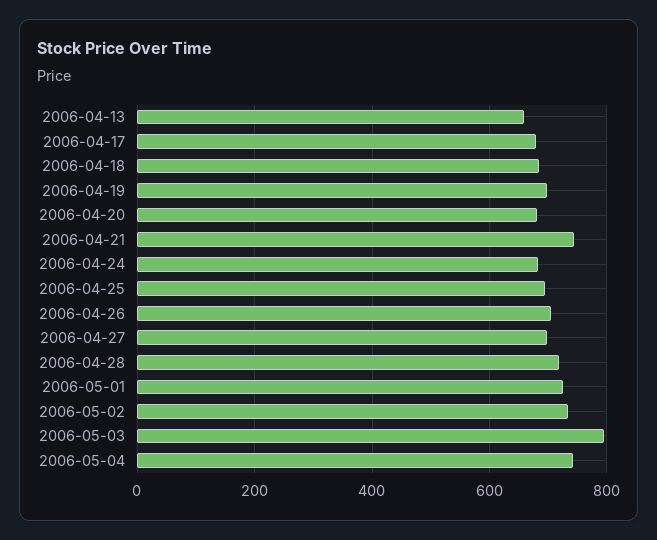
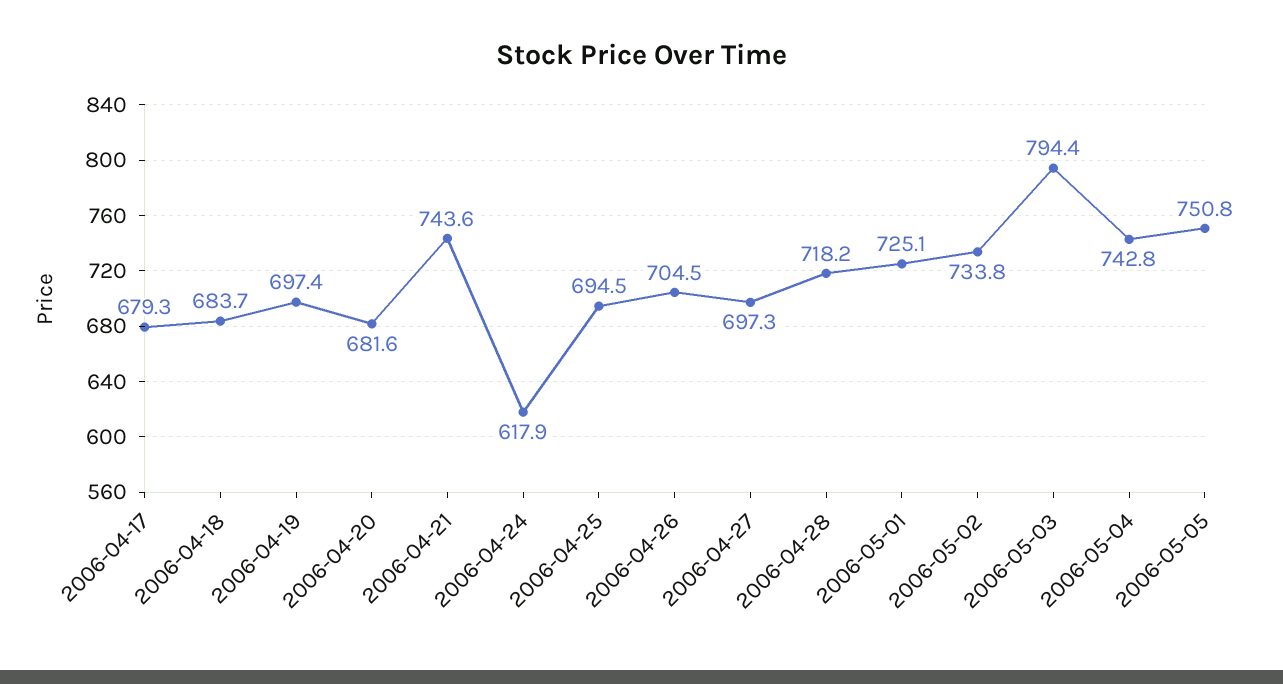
2006-04-13: 660 -> none
2006-04-24: 680 -> 617.9
2006-05-05: none -> 750.8

